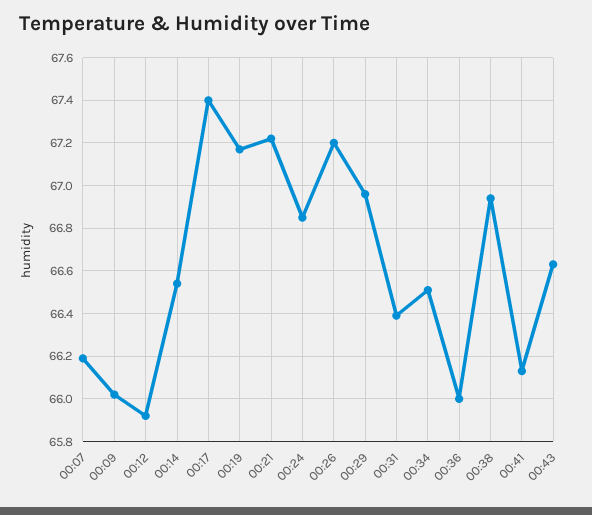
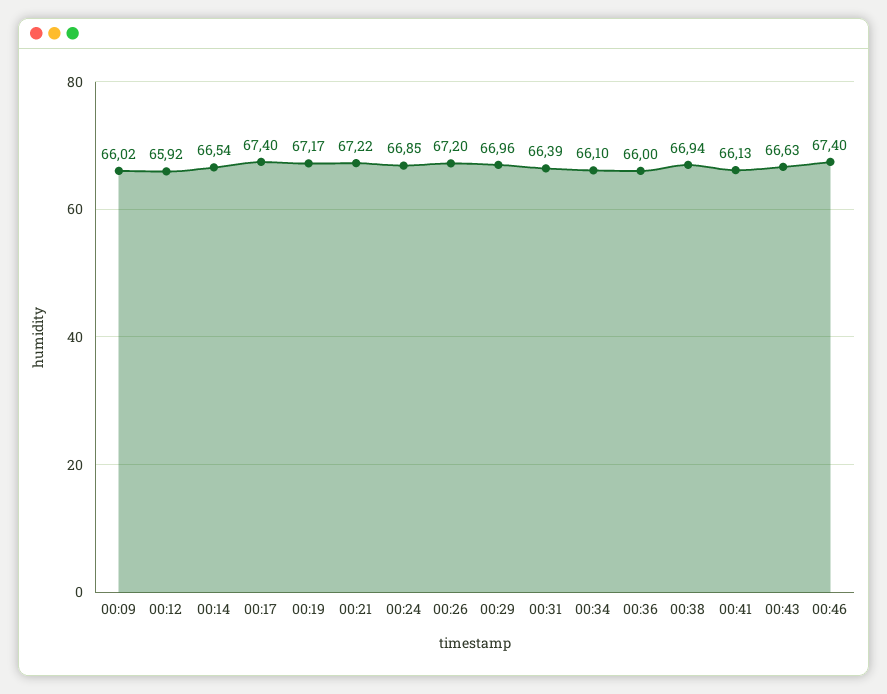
00:07: 66.2 -> none
00:34: 66.5 -> 66.1
00:46: none -> 67.4

